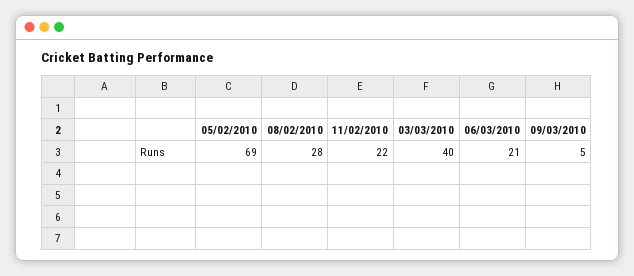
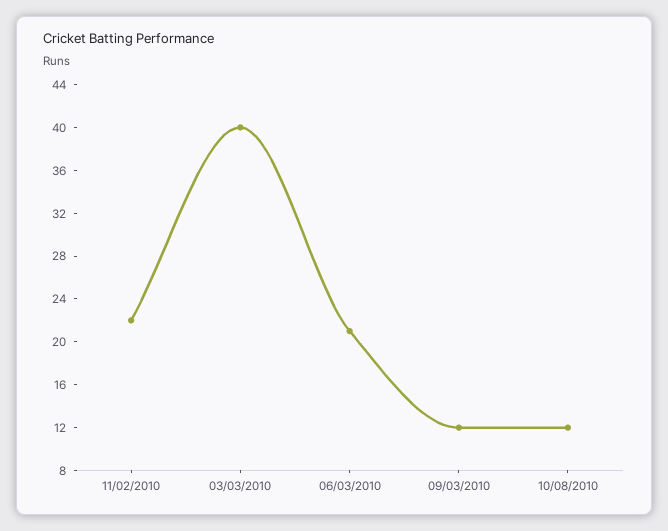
05/02/2010: 69 -> none
08/02/2010: 28 -> none
09/03/2010: 5 -> 12
10/08/2010: none -> 12

